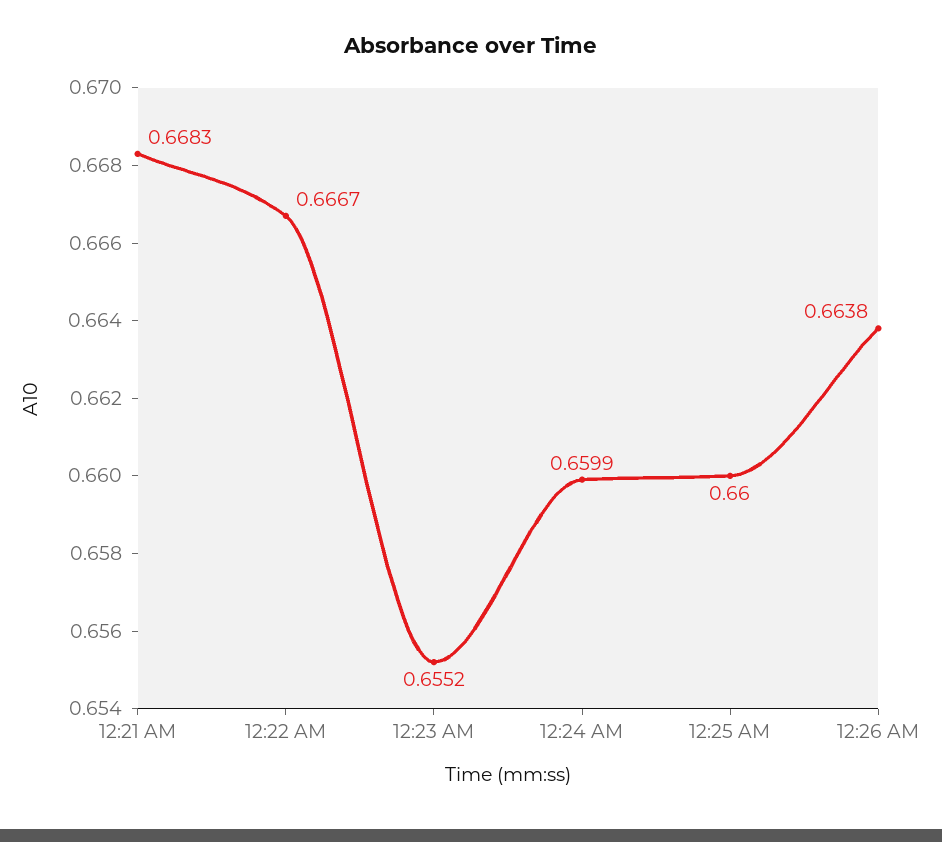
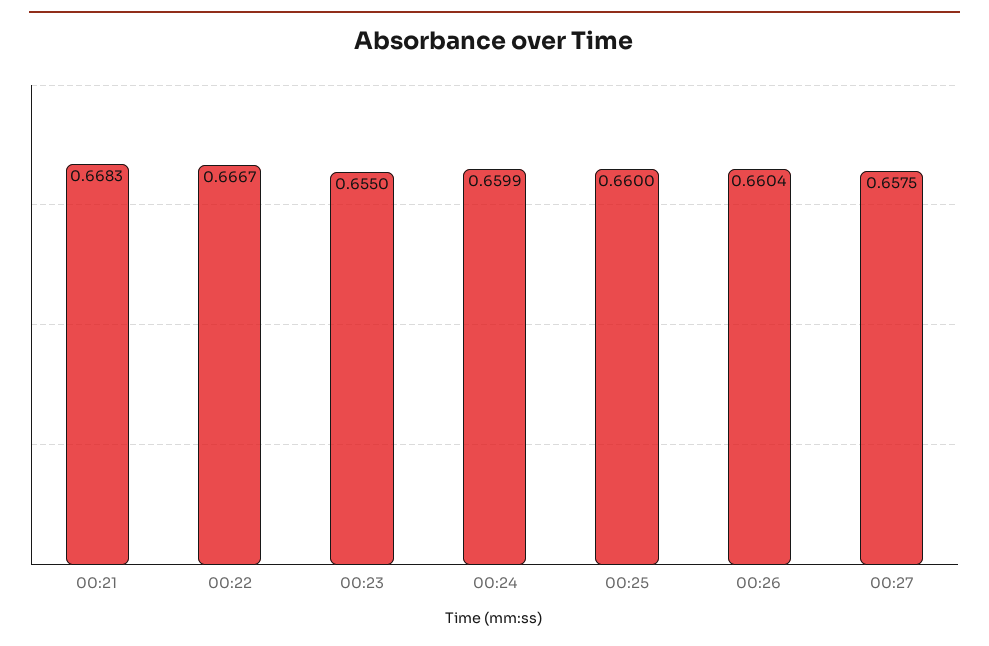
12:23 AM: 0.6552 -> 0.655
12:26 AM: 0.6638 -> 0.6604
00:27: none -> 0.6575

